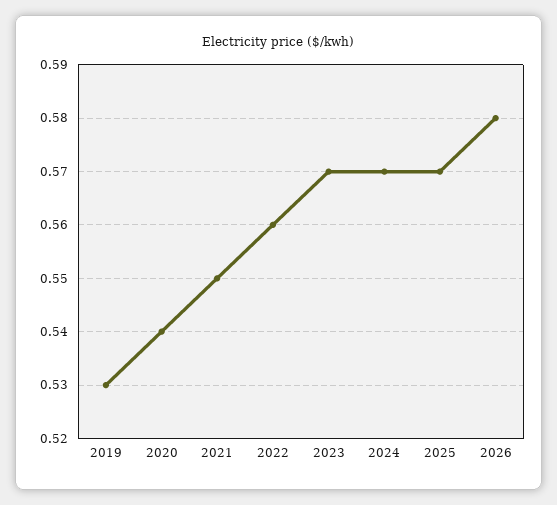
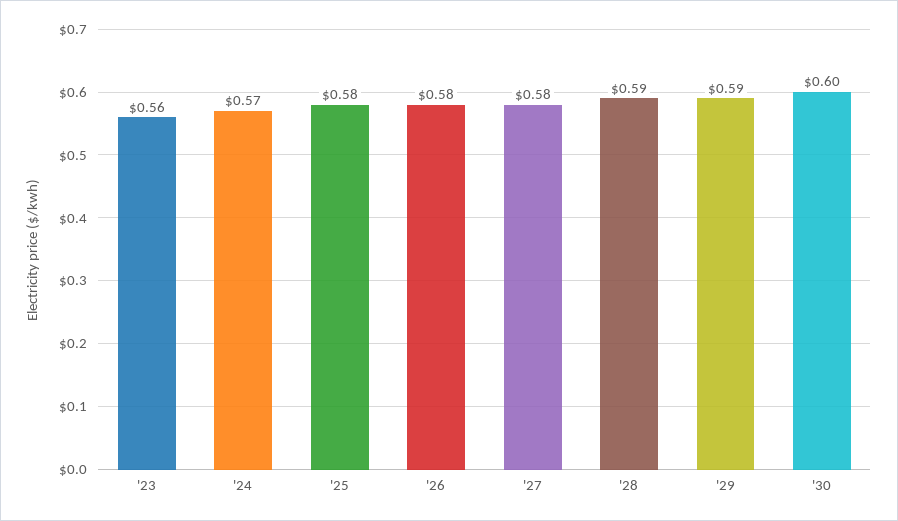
2019: 0.53 -> none
2020: 0.54 -> none
2021: 0.55 -> none
2022: 0.56 -> none
2023: 0.57 -> 0.56
2025: 0.57 -> 0.58
'27: none -> 0.58
'28: none -> 0.59
'29: none -> 0.59
'30: none -> 0.6

